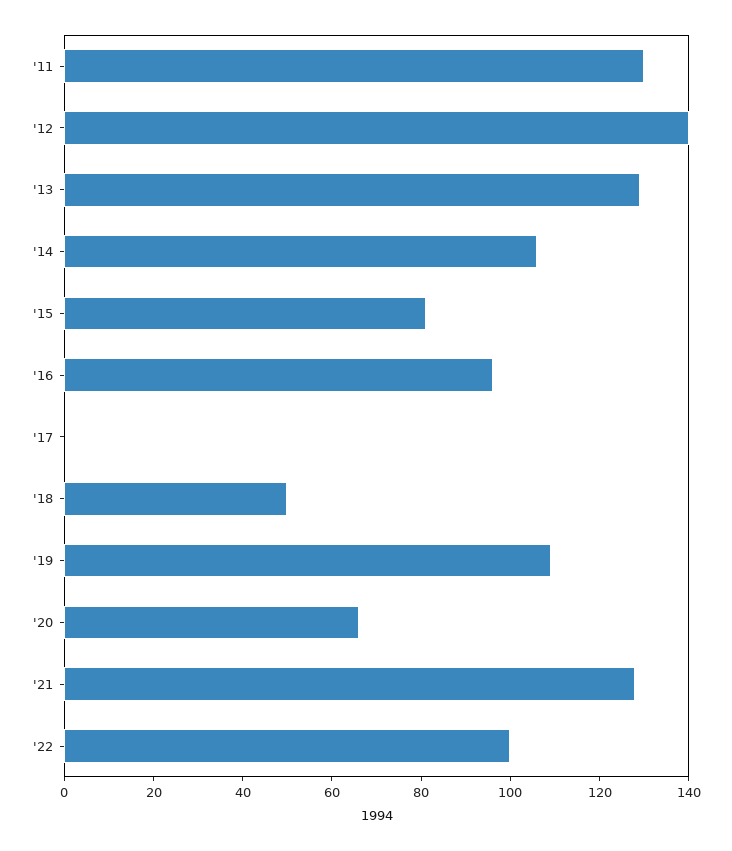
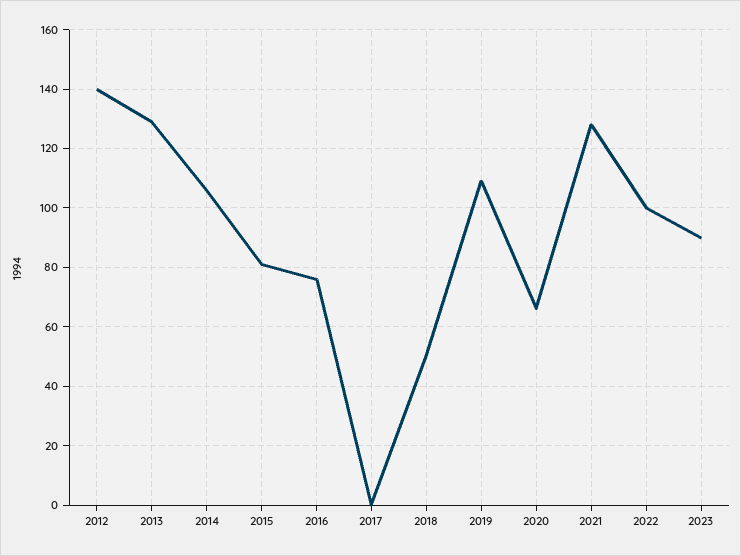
'11: 130 -> none
'16: 95 -> 75
2023: none -> 90

